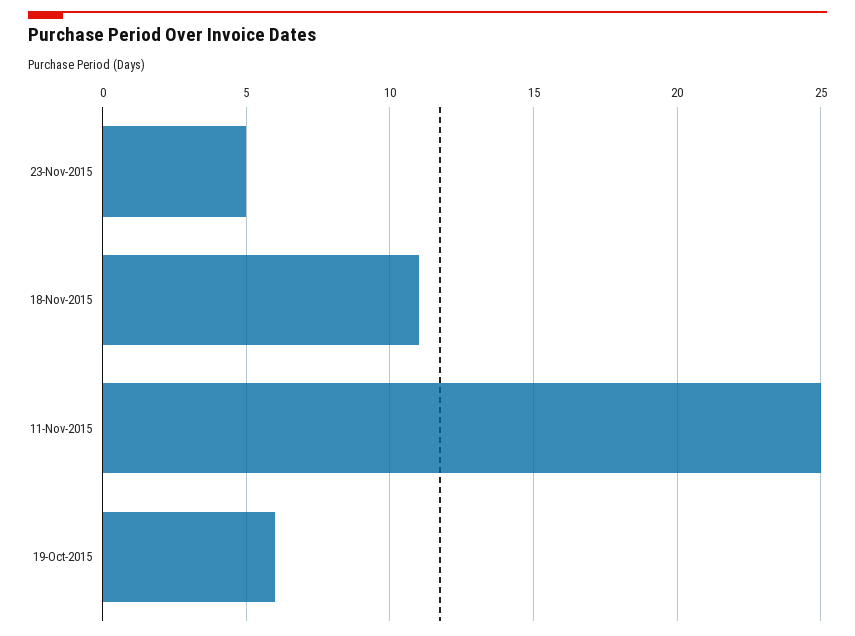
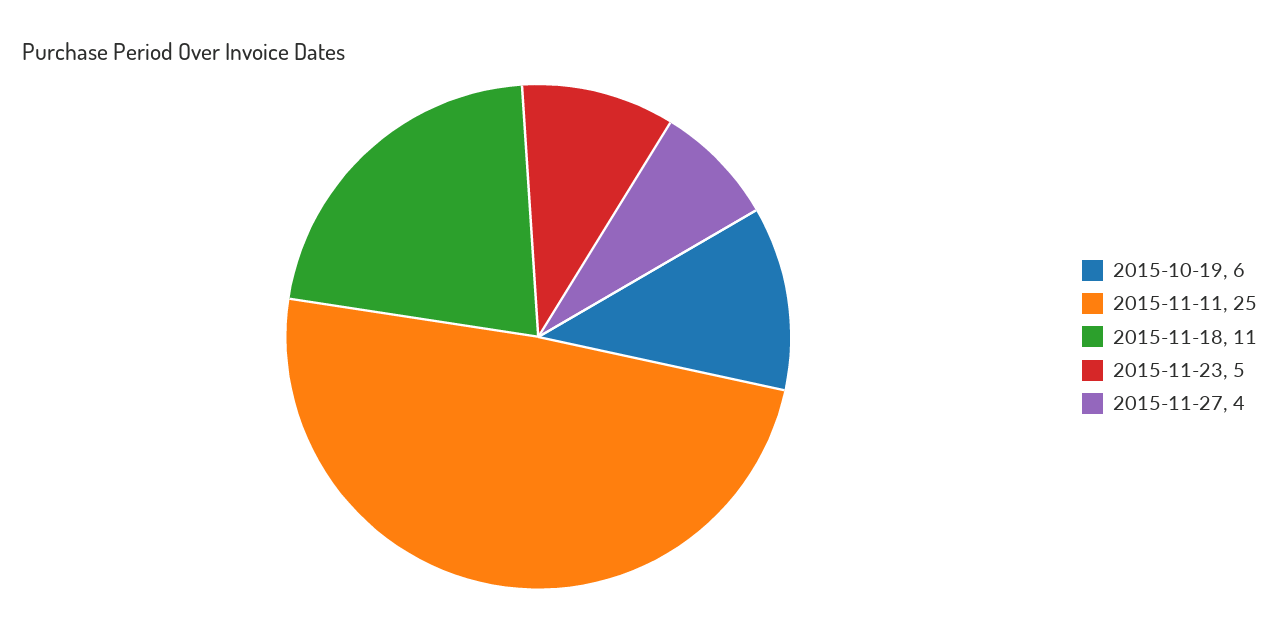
2015-11-27: none -> 4

